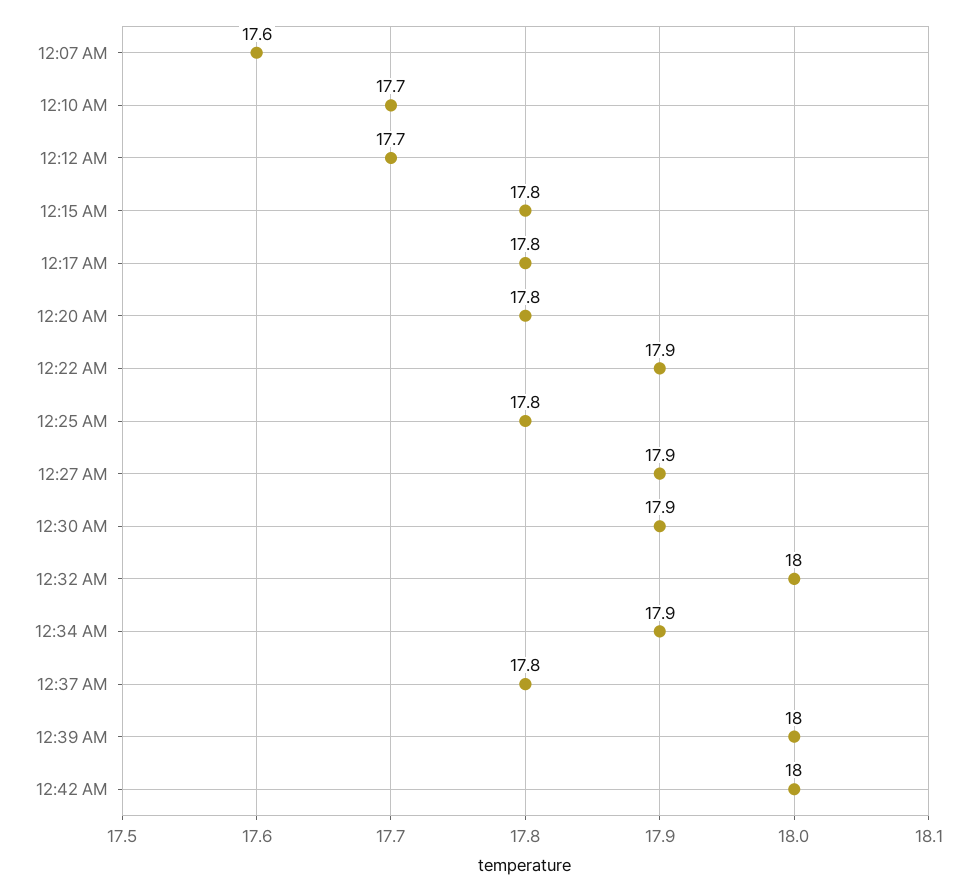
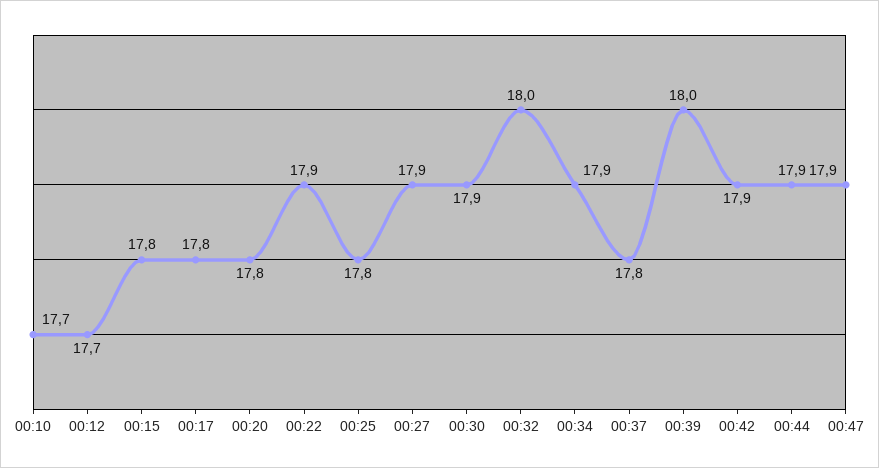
12:07 AM: 17.6 -> none
12:42 AM: 18 -> 17.9
00:44: none -> 17.9
00:47: none -> 17.9

